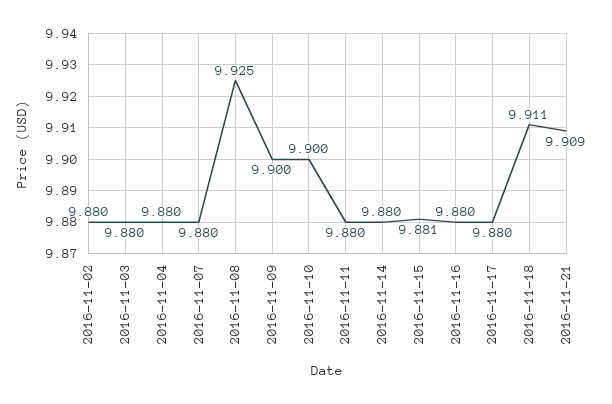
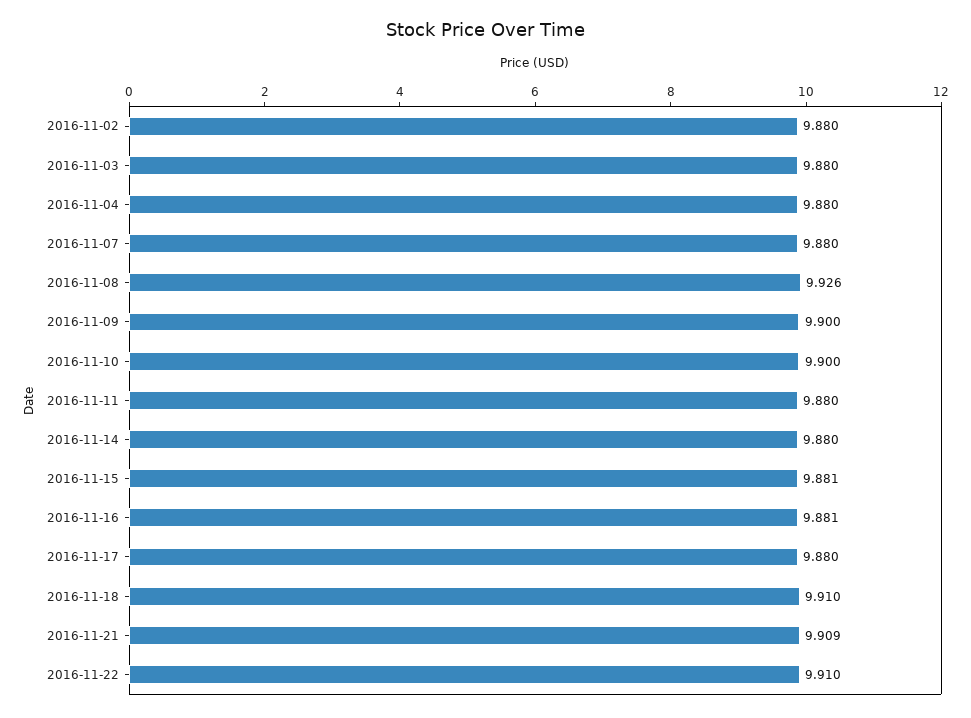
2016-11-08: 9.925 -> 9.926
2016-11-16: 9.88 -> 9.881
2016-11-18: 9.911 -> 9.91
2016-11-22: none -> 9.91

